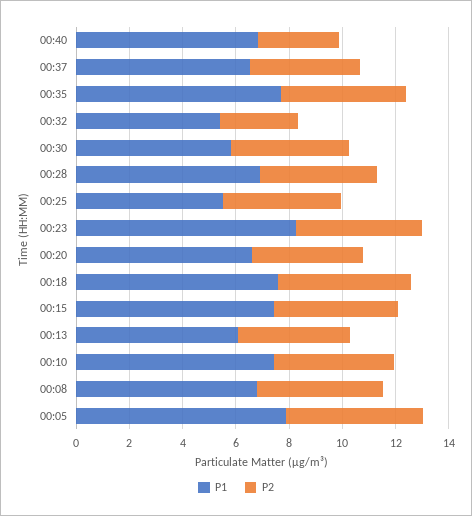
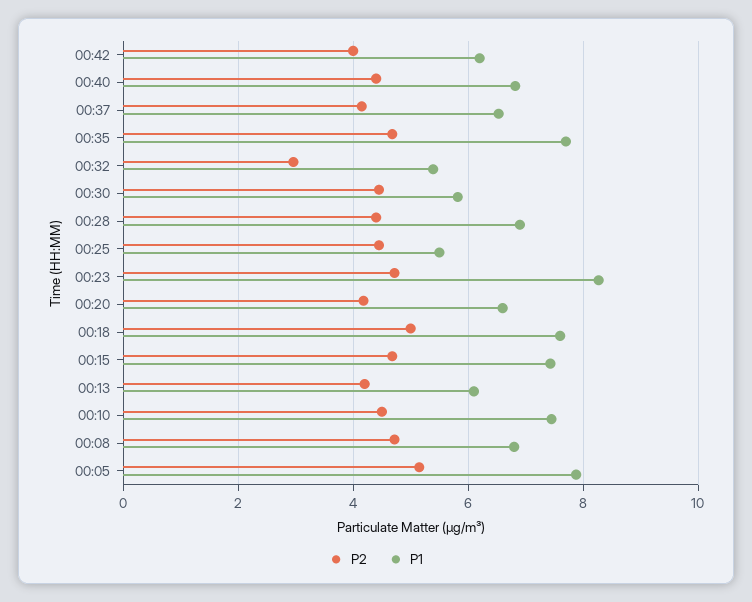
P2, 00:40: 3 -> 4.4
P2, 00:42: none -> 4
P1, 00:42: none -> 6.2

